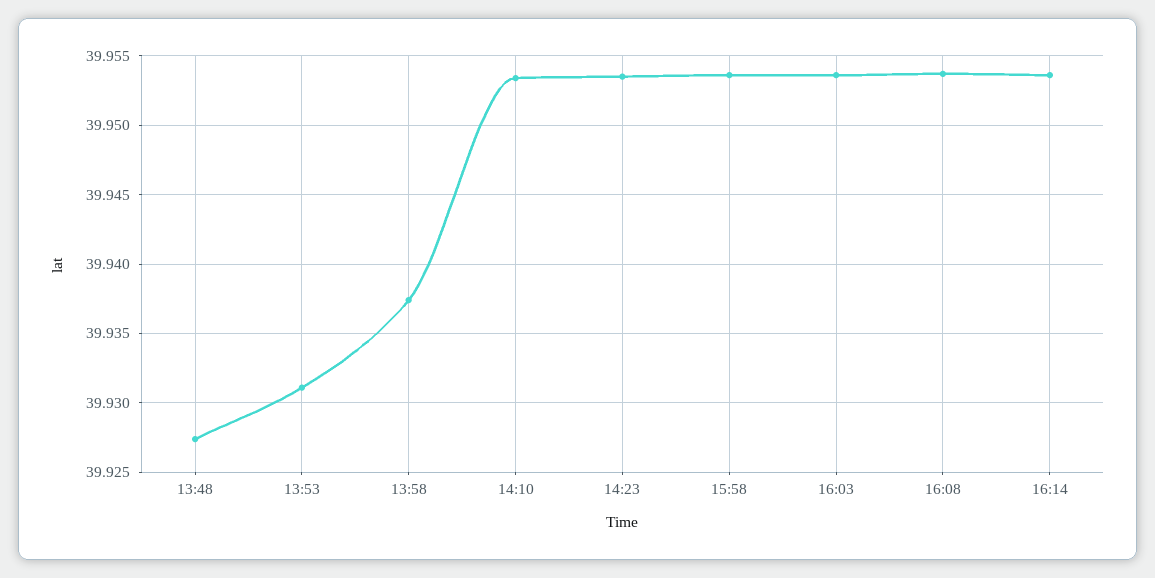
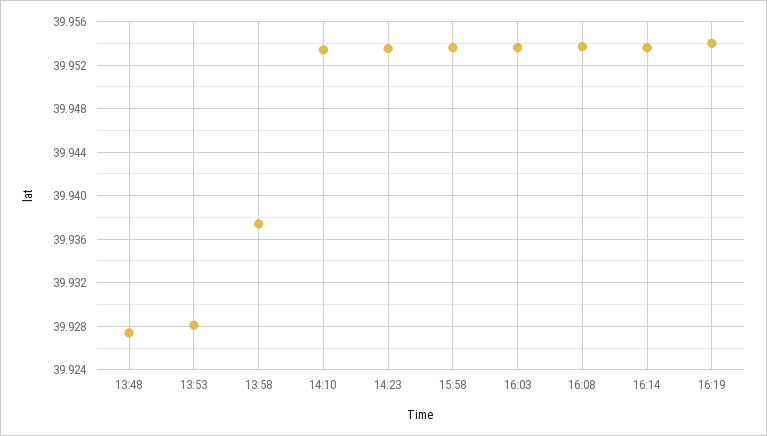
13:53: 39.931 -> 39.928
16:19: none -> 39.954

